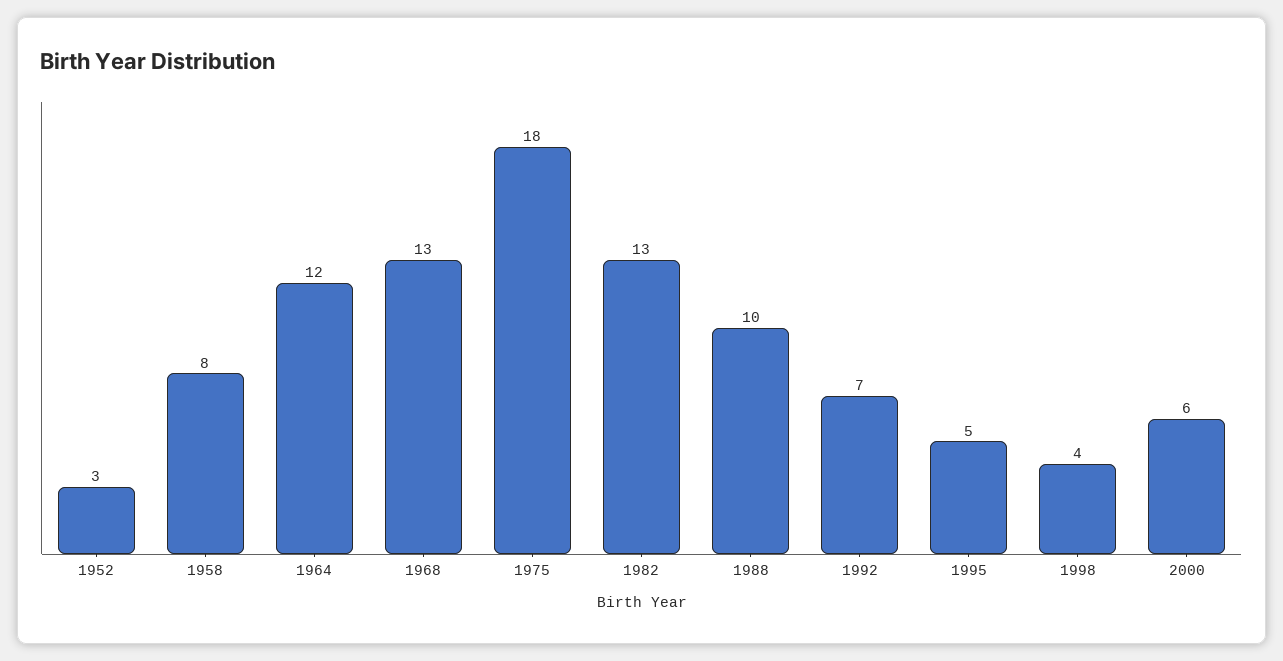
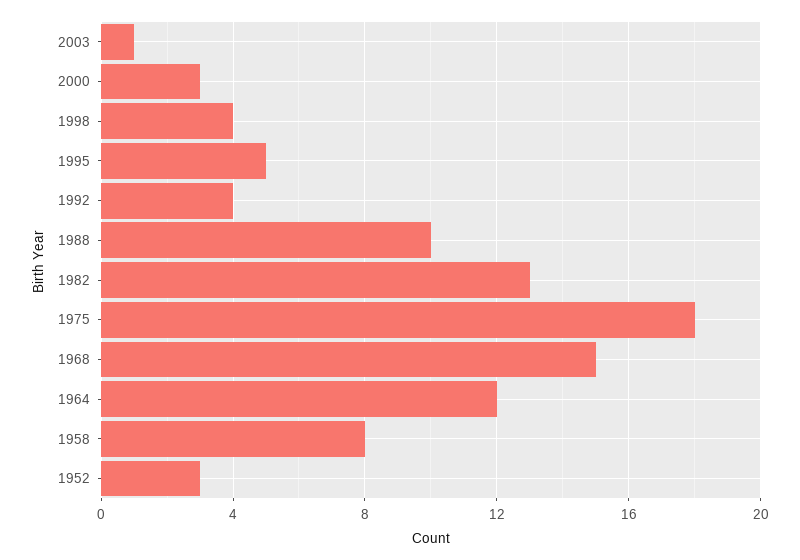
1968: 13 -> 15
1992: 7 -> 4
2000: 6 -> 3
2003: none -> 1

